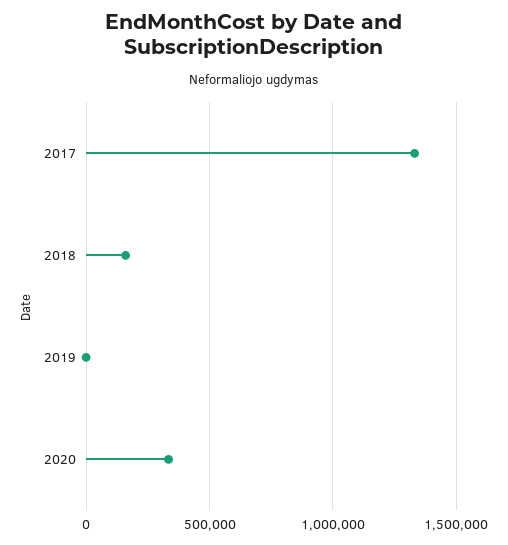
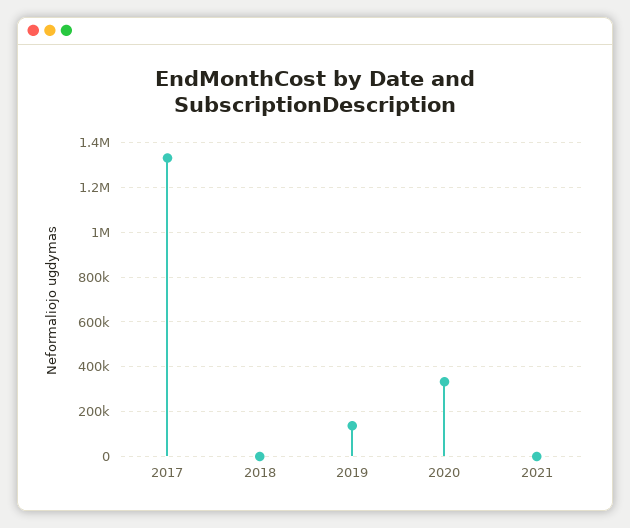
2018: 150000 -> 0
2019: 0 -> 150000
2021: none -> 0

